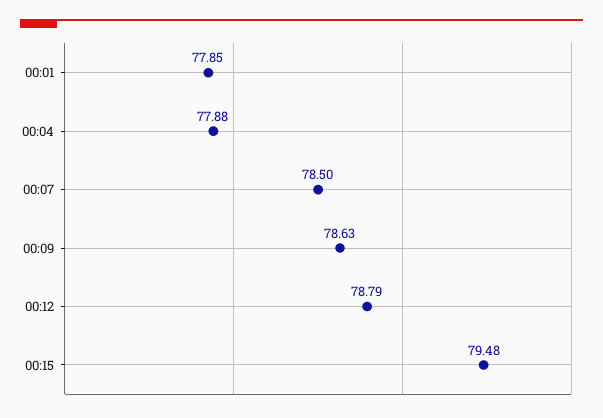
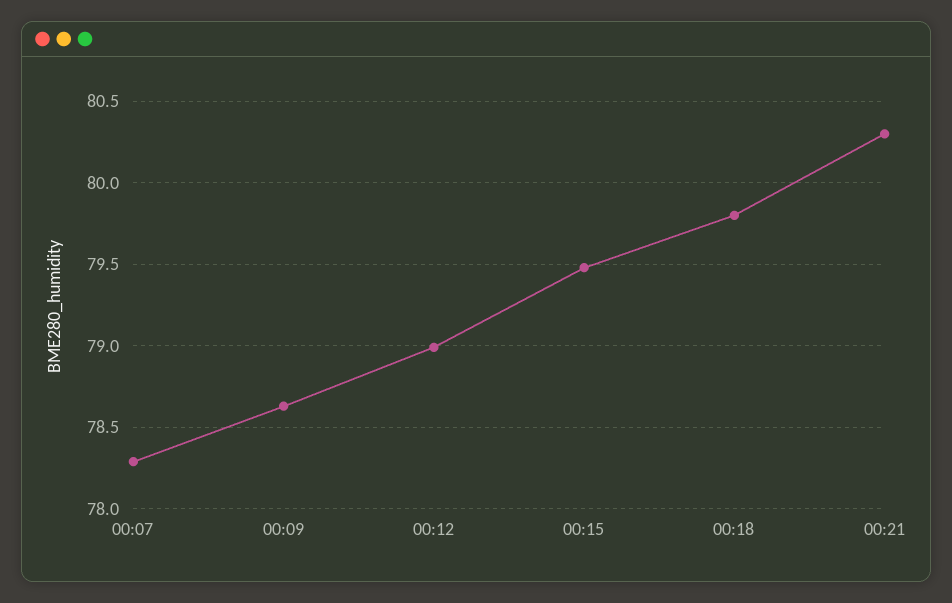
00:01: 77.85 -> none
00:04: 77.88 -> none
00:07: 78.5 -> 78.3
00:12: 78.79 -> 79
00:18: none -> 79.8
00:21: none -> 80.3

